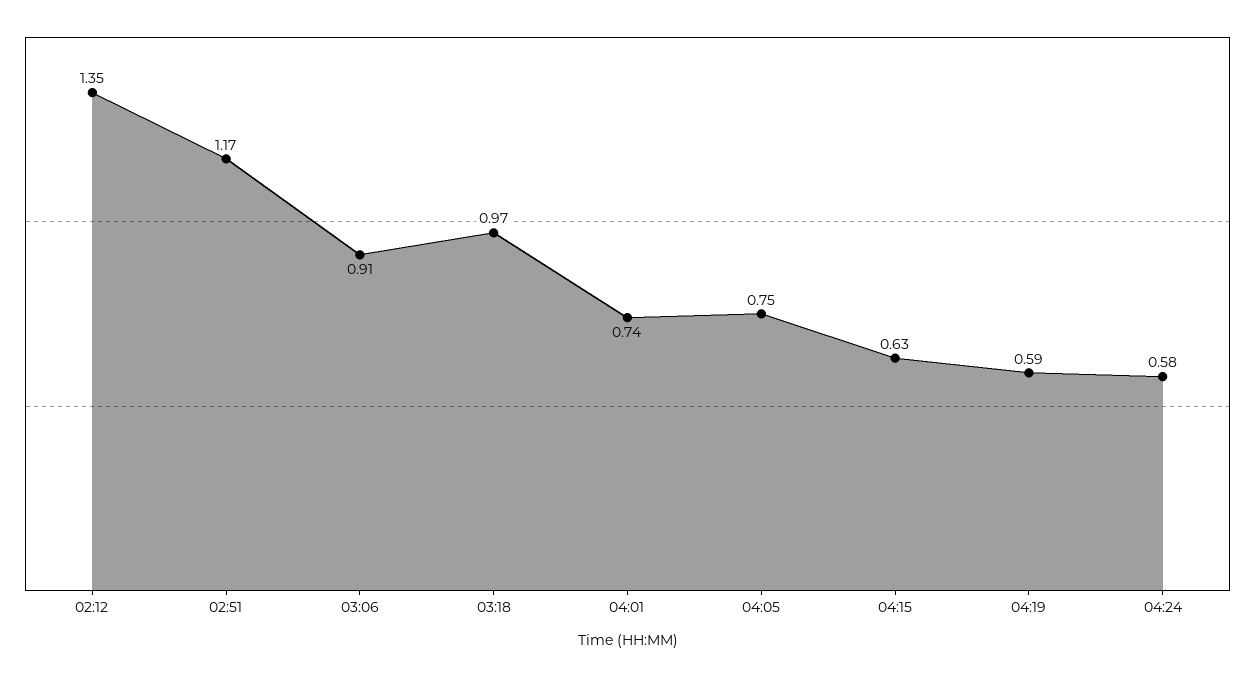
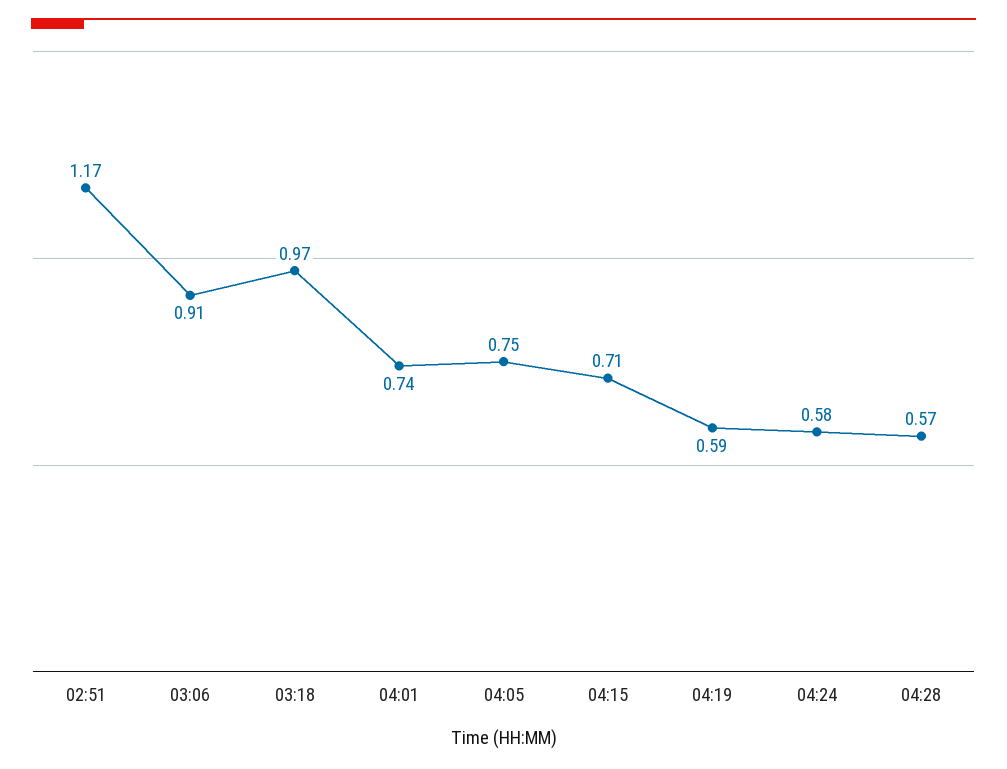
02:12: 1.35 -> none
04:15: 0.63 -> 0.71
04:28: none -> 0.57

